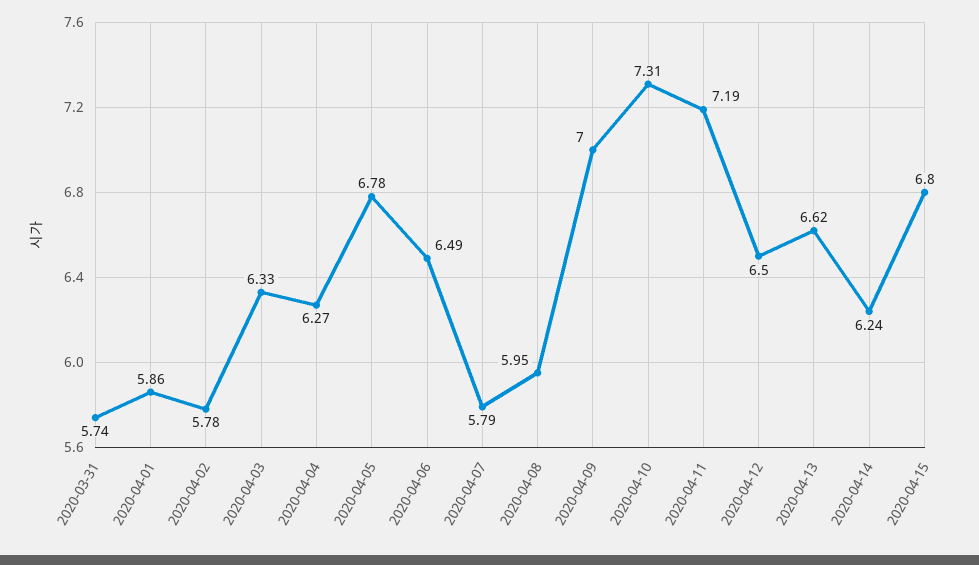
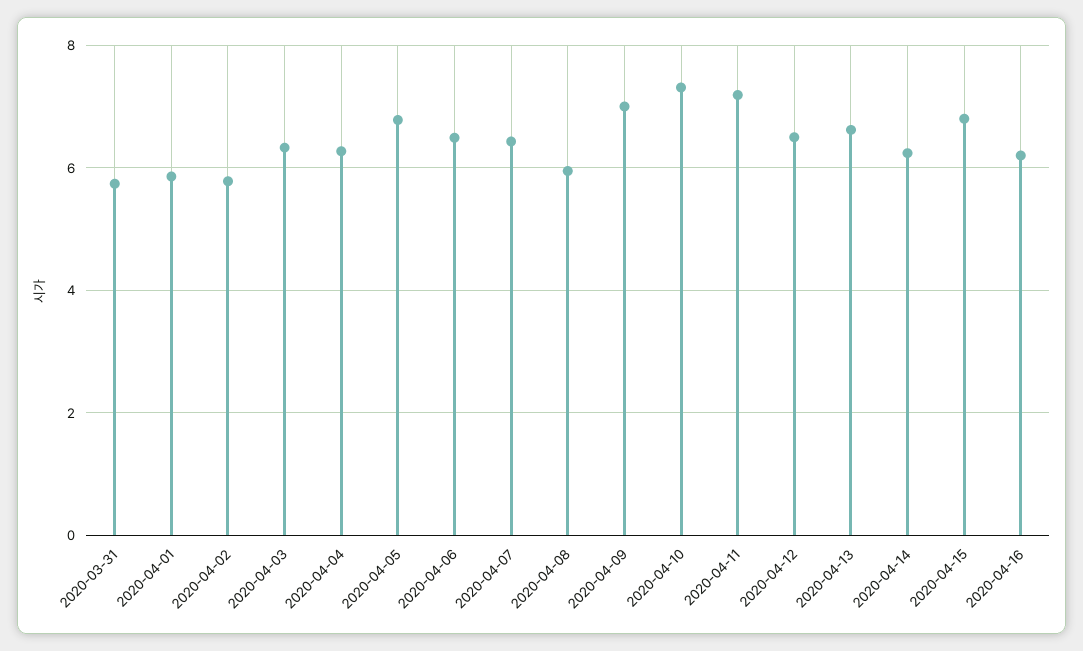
2020-04-07: 5.79 -> 6.4
2020-04-16: none -> 6.2

